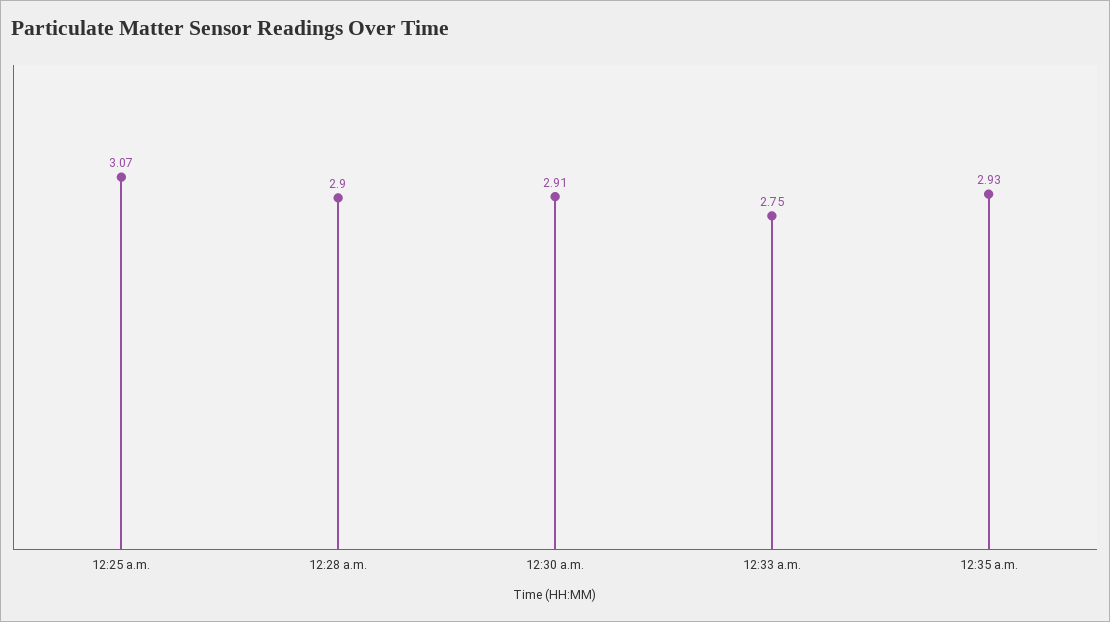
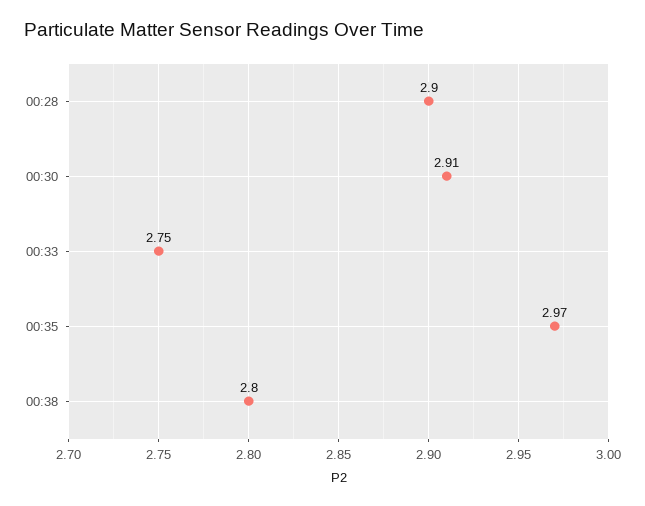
12:25 a.m.: 3.07 -> none
12:35 a.m.: 2.93 -> 2.97
00:38: none -> 2.8

